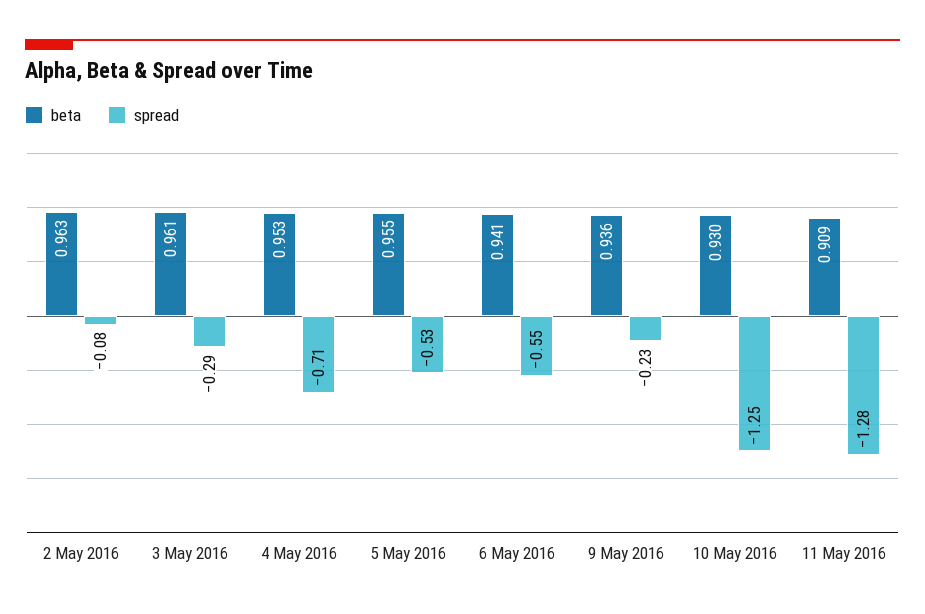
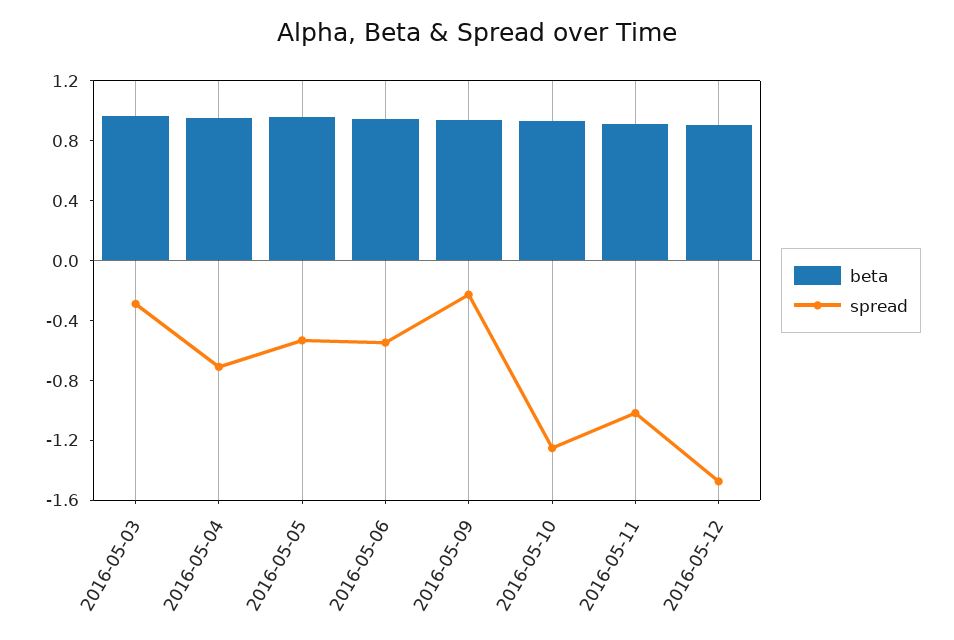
beta, 2 May 2016: 0.963 -> none
spread, 2 May 2016: -0.08 -> none
spread, 11 May 2016: -1.28 -> -1
beta, 2016-05-12: none -> 0.9
spread, 2016-05-12: none -> -1.5

